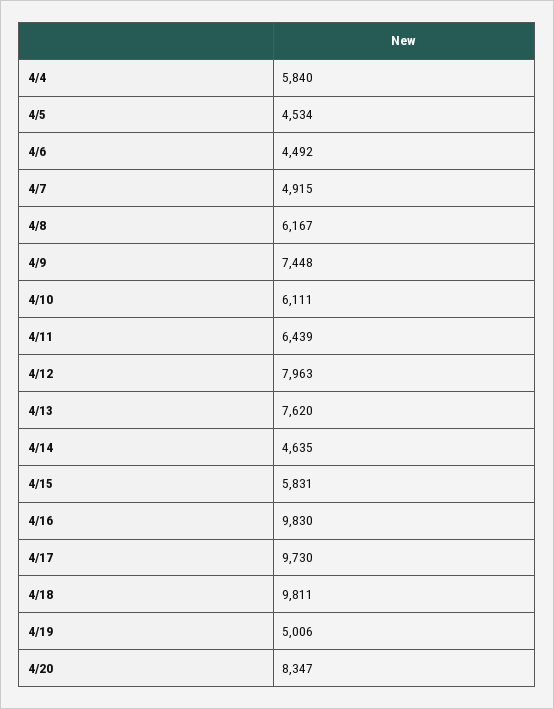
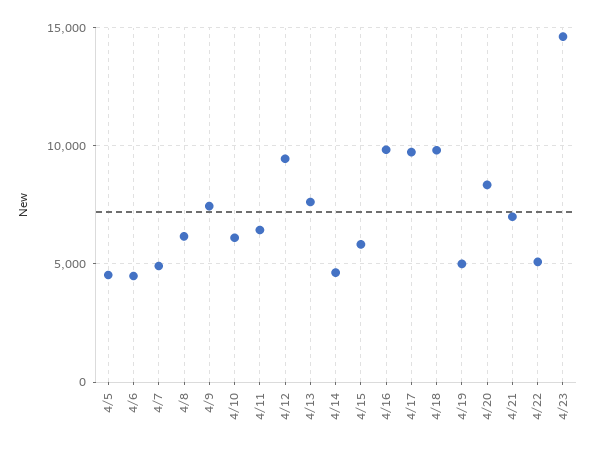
4/4: 5840 -> none
4/12: 7963 -> 9500
4/21: none -> 7000
4/22: none -> 5000
4/23: none -> 14500

